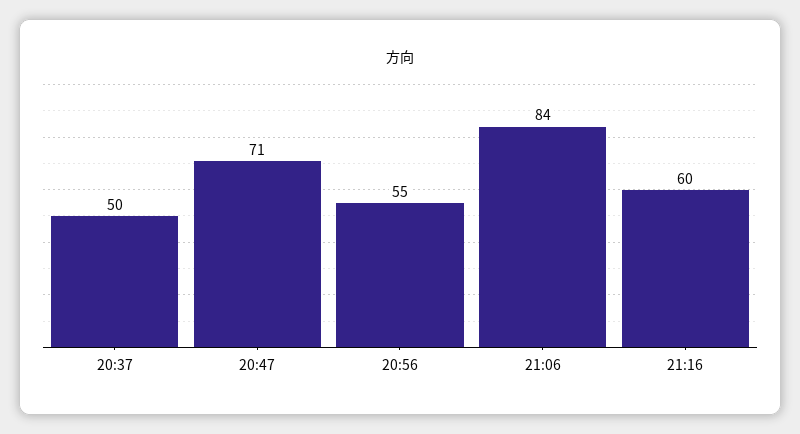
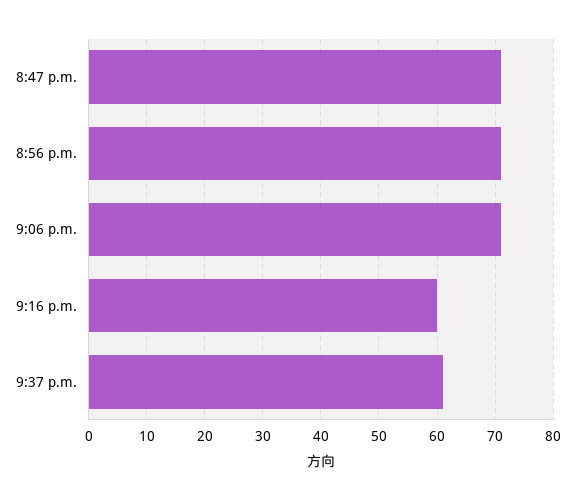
20:37: 50 -> none
20:56: 55 -> 70
21:06: 84 -> 70
9:37 p.m.: none -> 60

